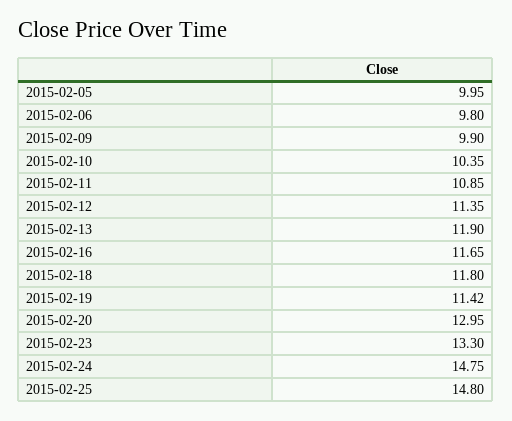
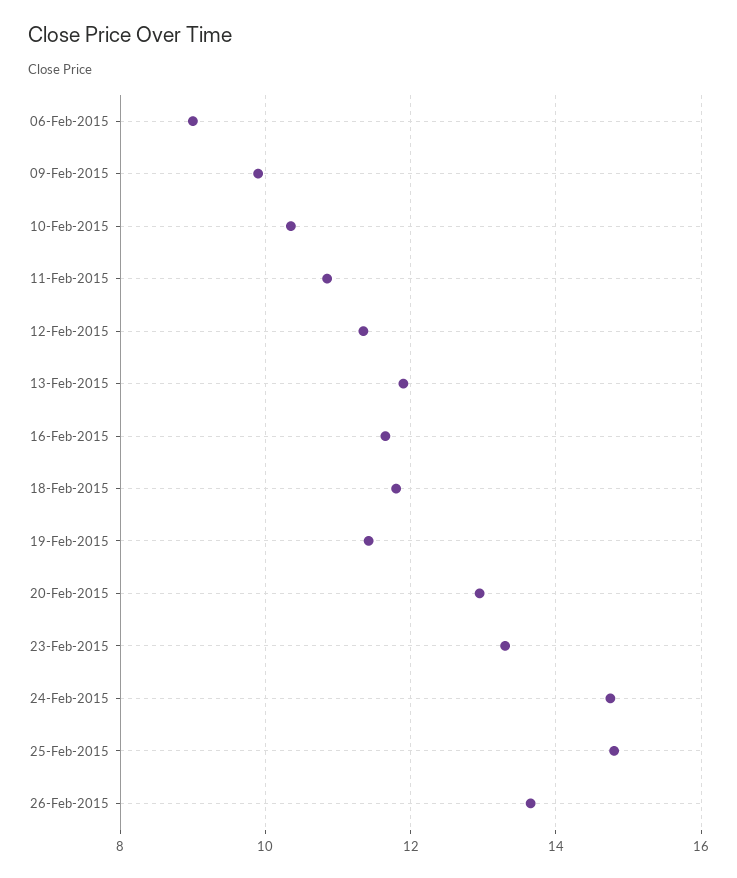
2015-02-05: 9.95 -> none
2015-02-06: 9.8 -> 9
26-Feb-2015: none -> 13.6

